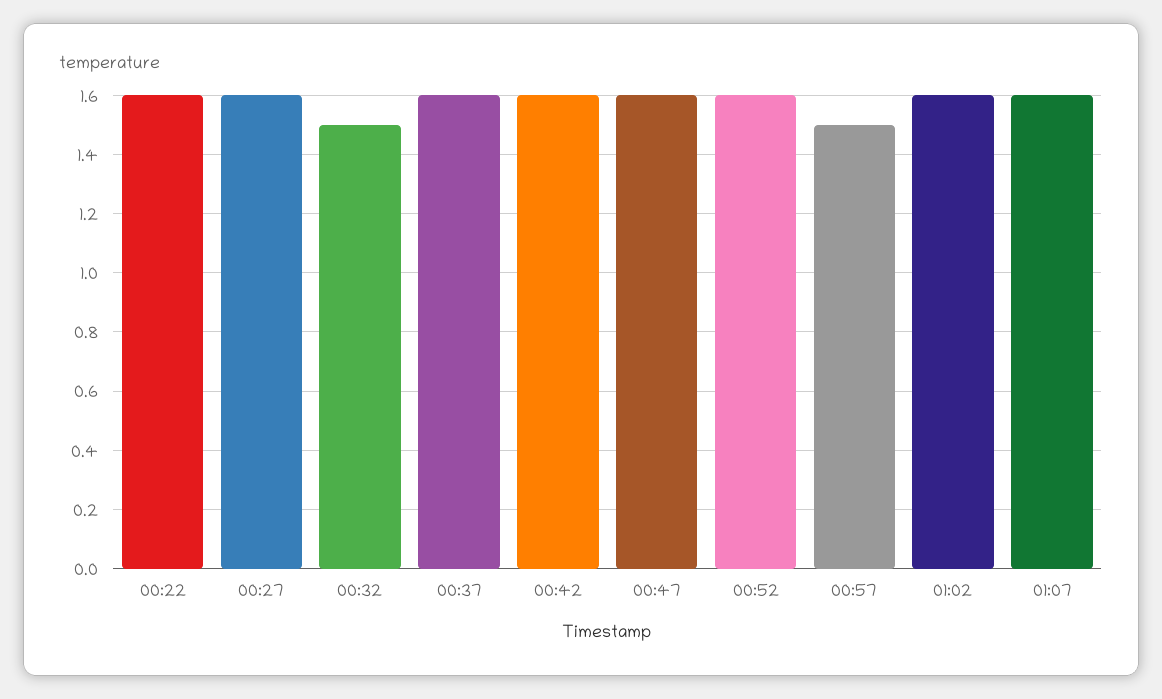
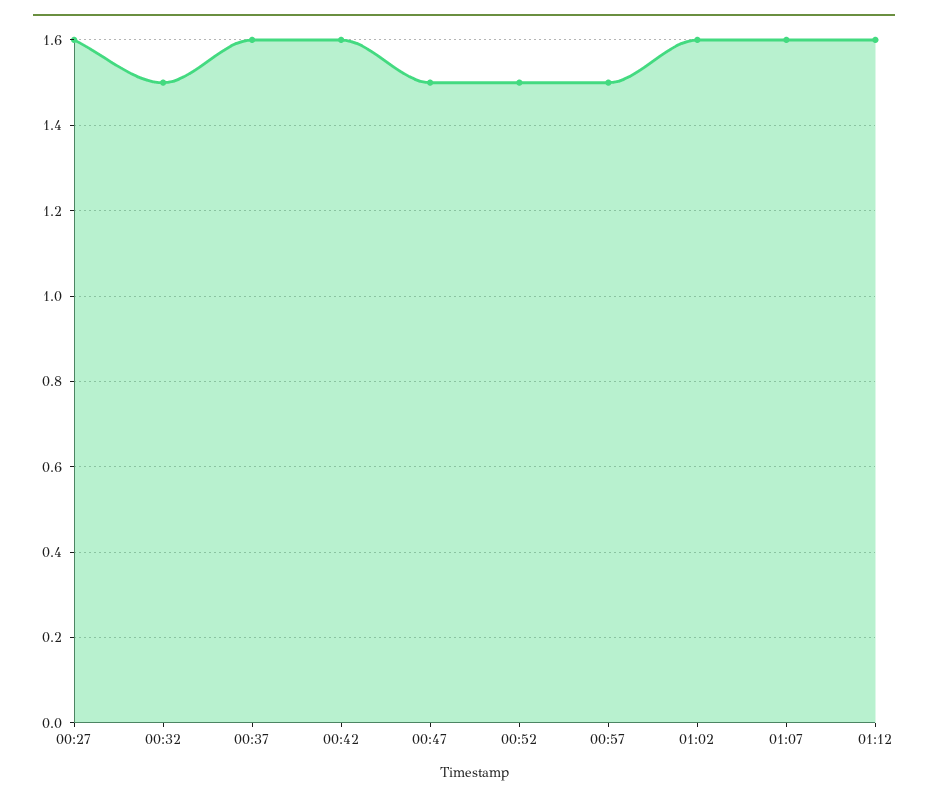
00:22: 1.6 -> none
00:47: 1.6 -> 1.5
00:52: 1.6 -> 1.5
01:12: none -> 1.6

